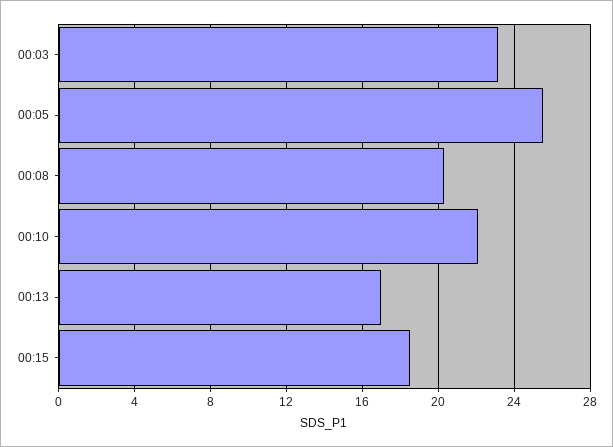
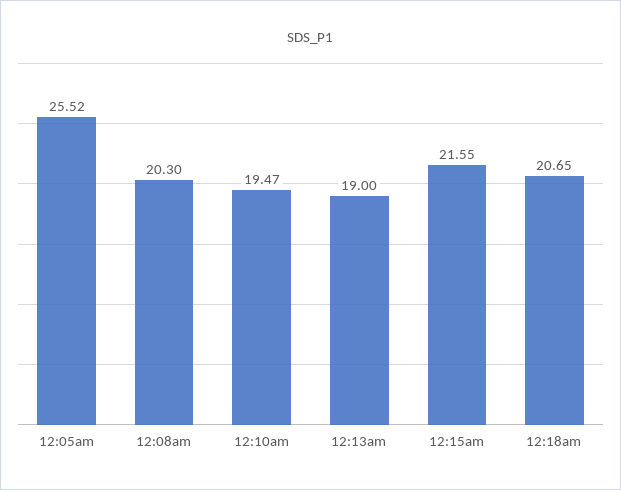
00:03: 23 -> none
00:10: 22 -> 19.47
00:13: 17 -> 19
00:15: 18.5 -> 21.55
12:18am: none -> 20.65

